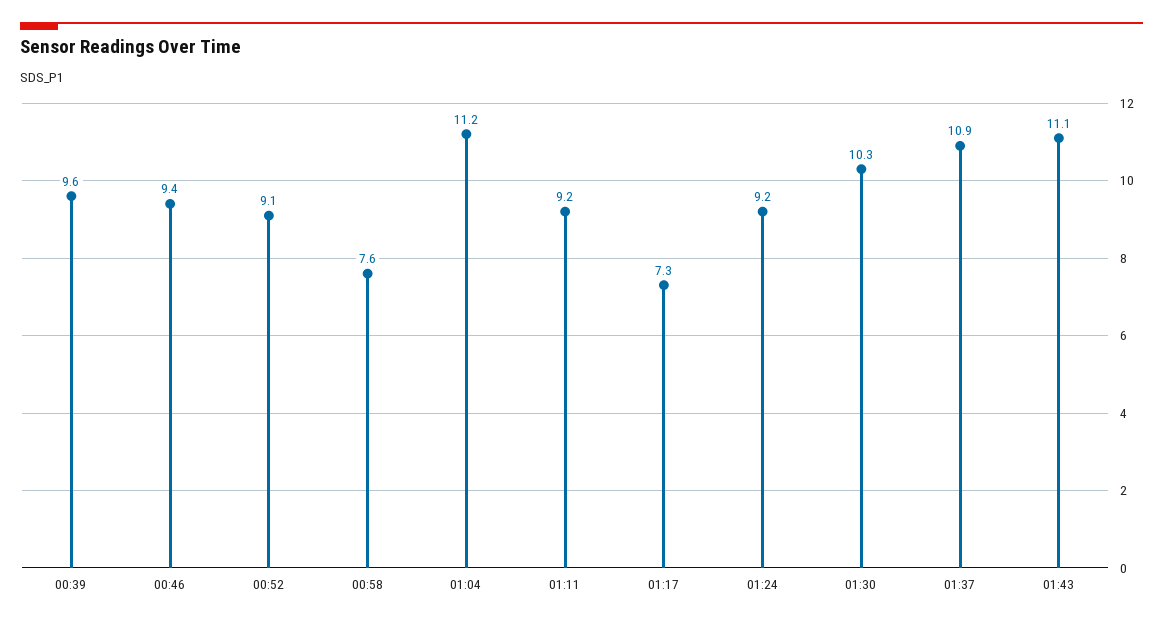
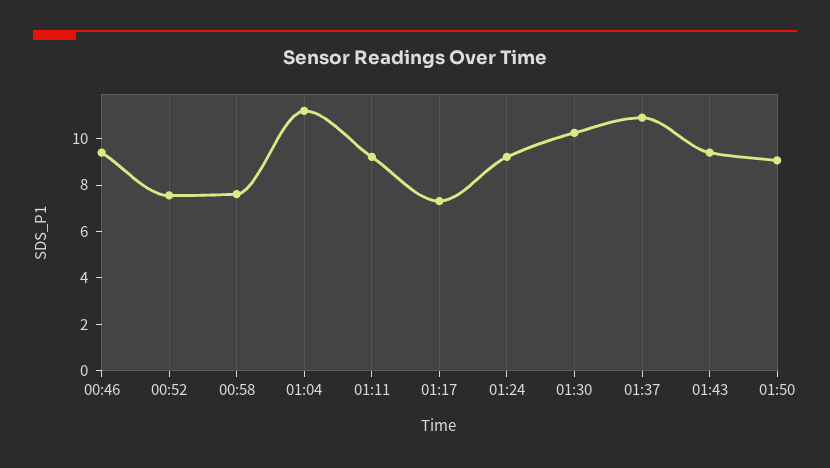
00:39: 9.6 -> none
00:52: 9.1 -> 7.5
01:43: 11.1 -> 9.5
01:50: none -> 9

